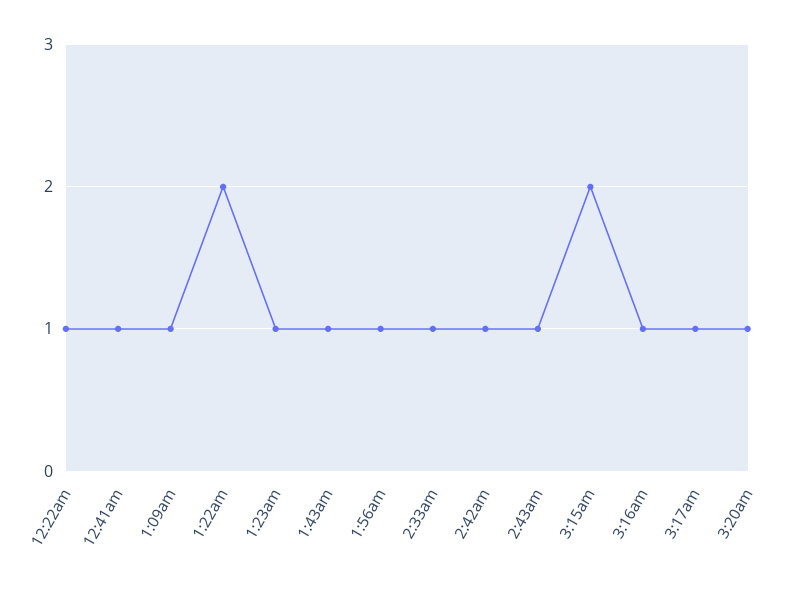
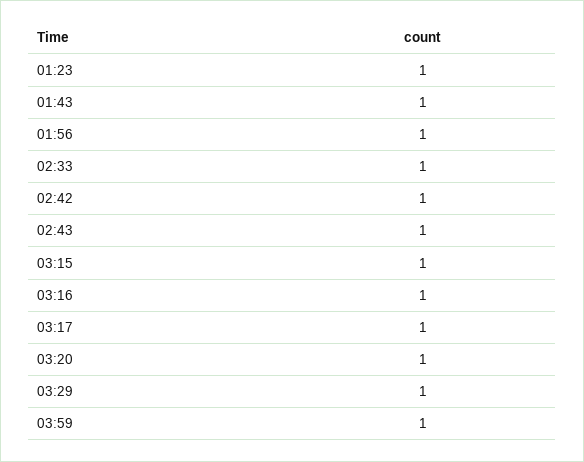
12:22am: 1 -> none
12:41am: 1 -> none
1:09am: 1 -> none
1:22am: 2 -> none
3:15am: 2 -> 1
03:29: none -> 1
03:59: none -> 1

